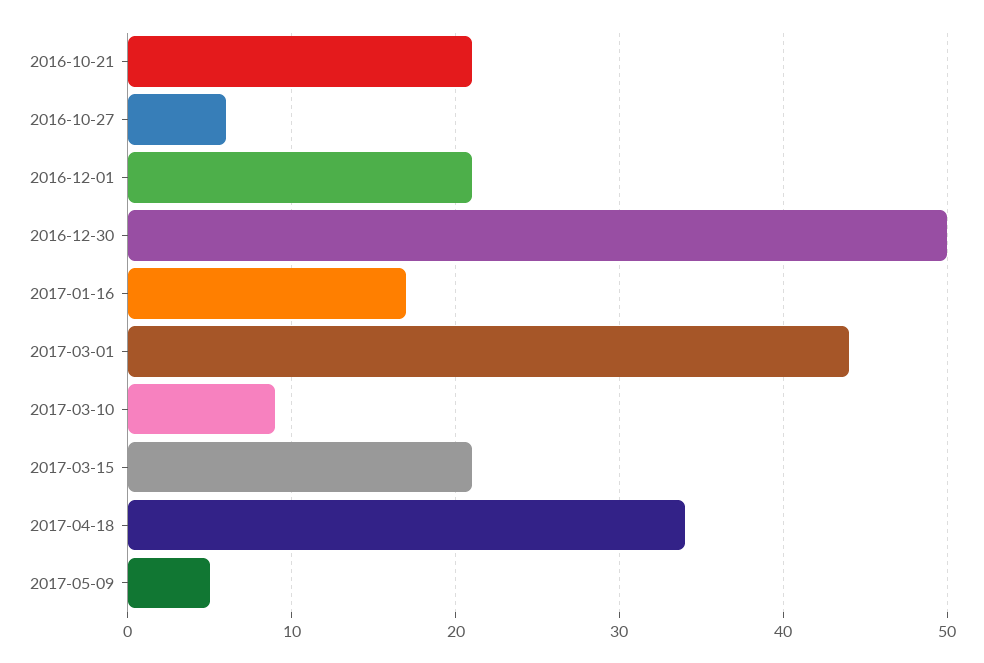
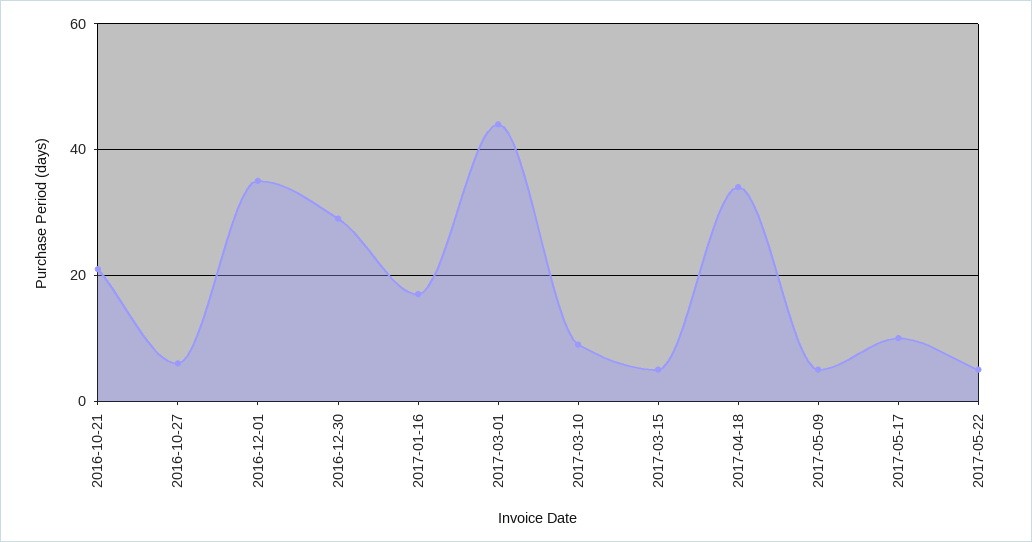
2016-12-01: 21 -> 35
2016-12-30: 50 -> 30
2017-03-15: 21 -> 5
2017-05-17: none -> 10
2017-05-22: none -> 5

